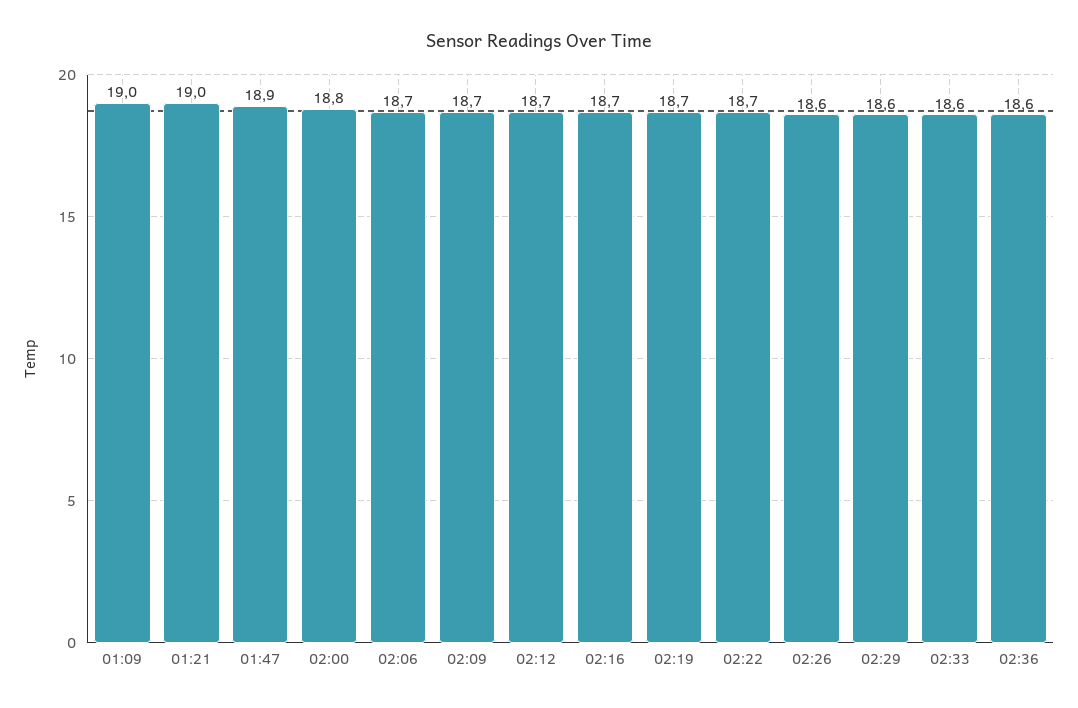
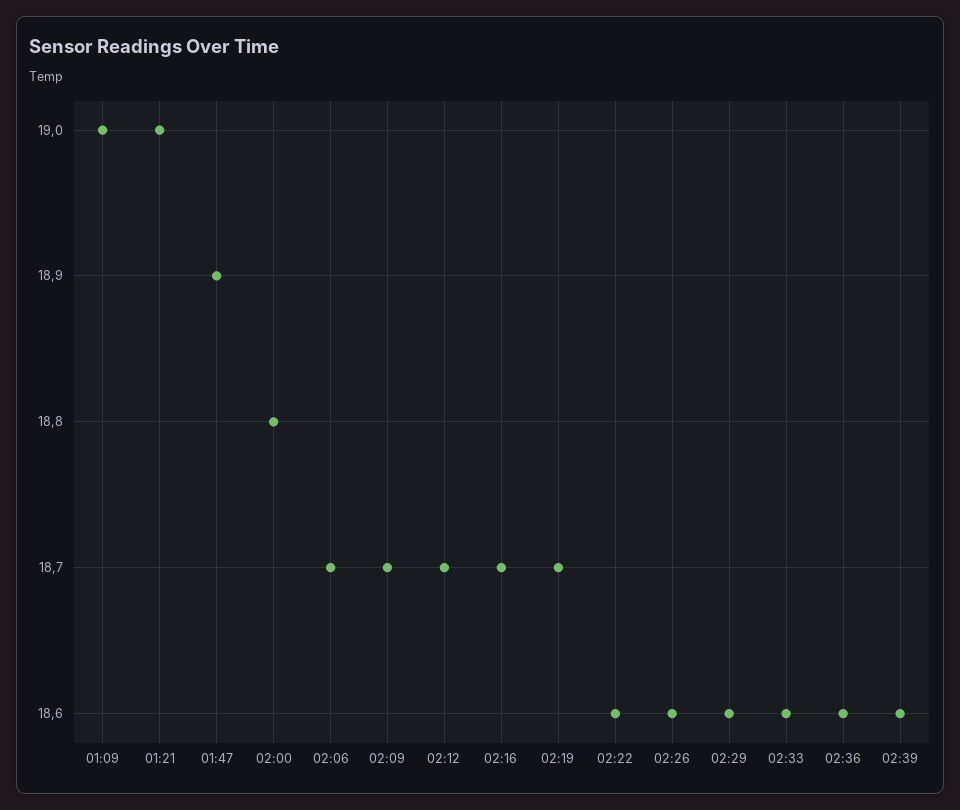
02:22: 18.7 -> 18.6
02:39: none -> 18.6

